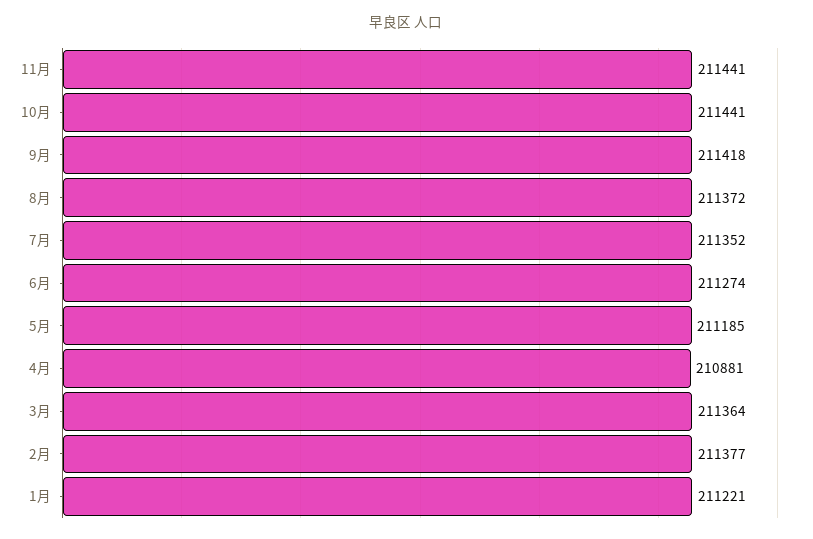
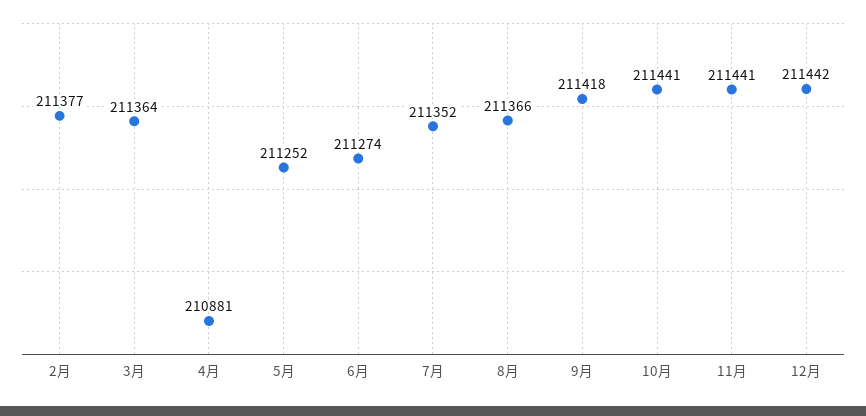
8月: 211372 -> 211366
5月: 211185 -> 211252
1月: 211221 -> none
12月: none -> 211442

